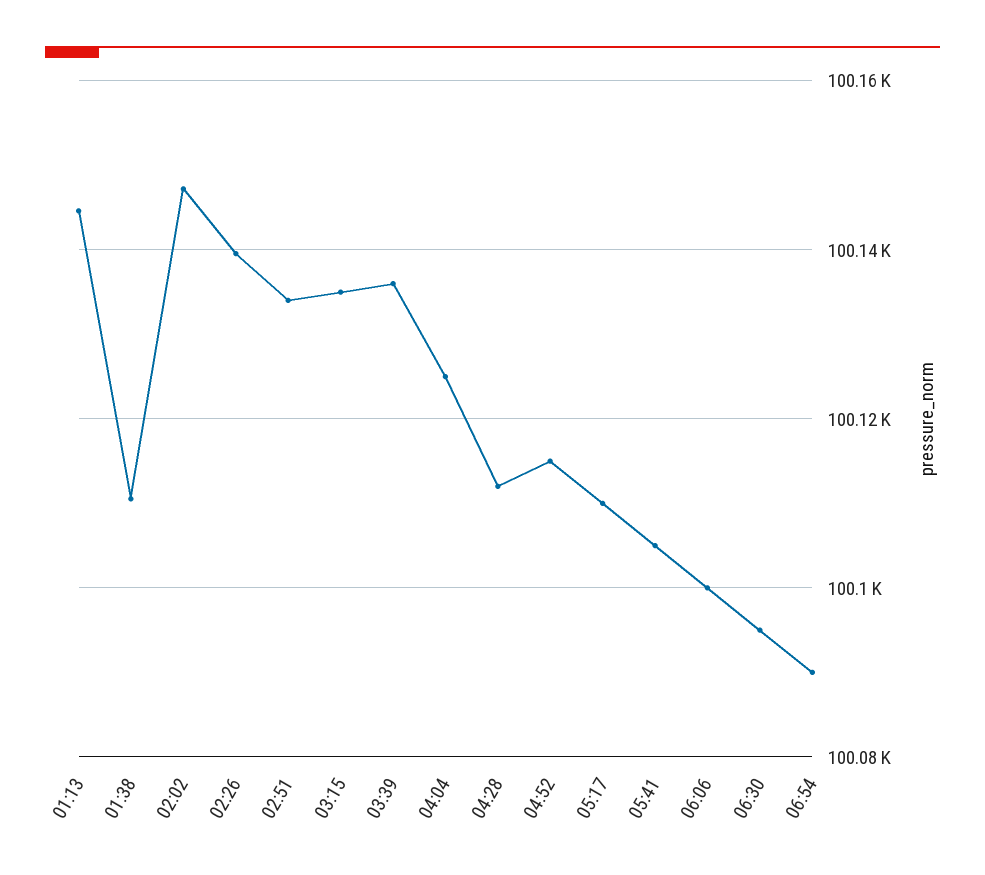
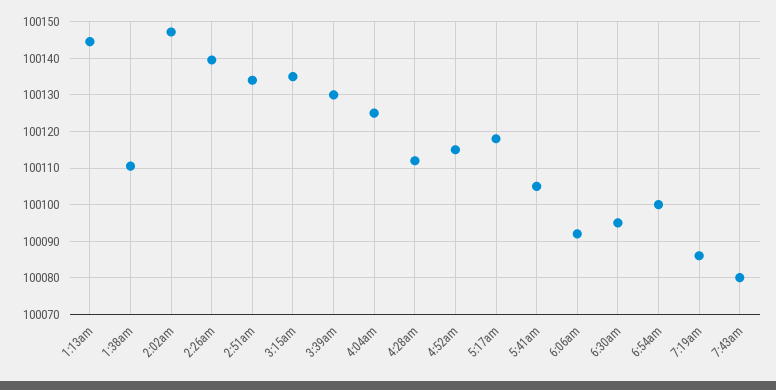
03:39: 100136 -> 100130
05:17: 100110 -> 100118
06:06: 100100 -> 100092
06:54: 100090 -> 100100
7:19am: none -> 100086
7:43am: none -> 100080

